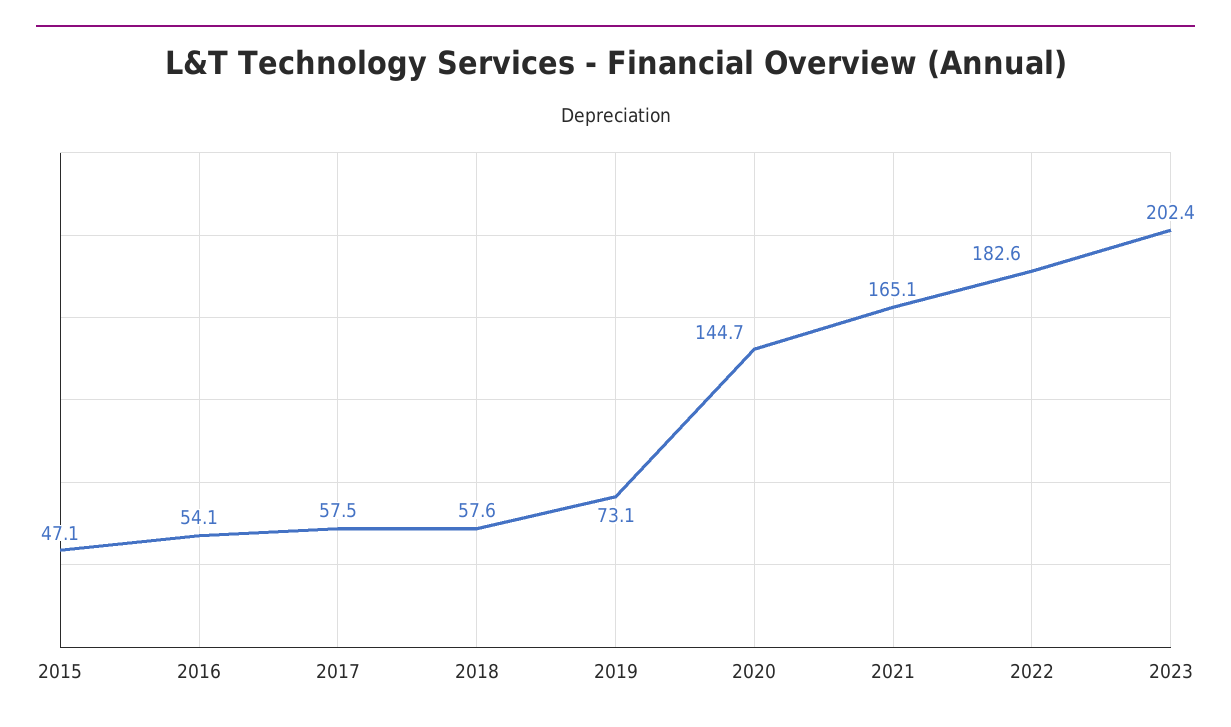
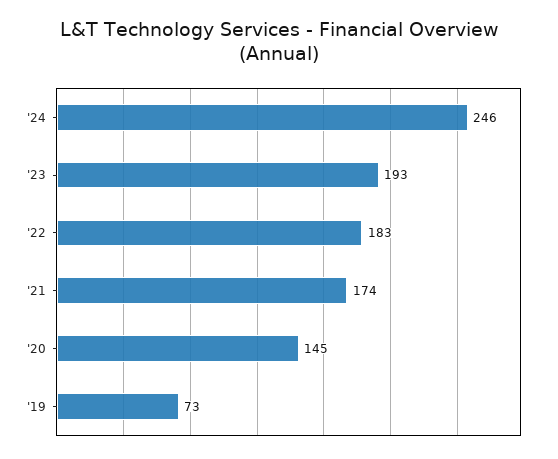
2015: 47.1 -> none
2016: 54.1 -> none
2017: 57.5 -> none
2018: 57.6 -> none
2021: 165.1 -> 174
2023: 202.4 -> 193
'24: none -> 246

